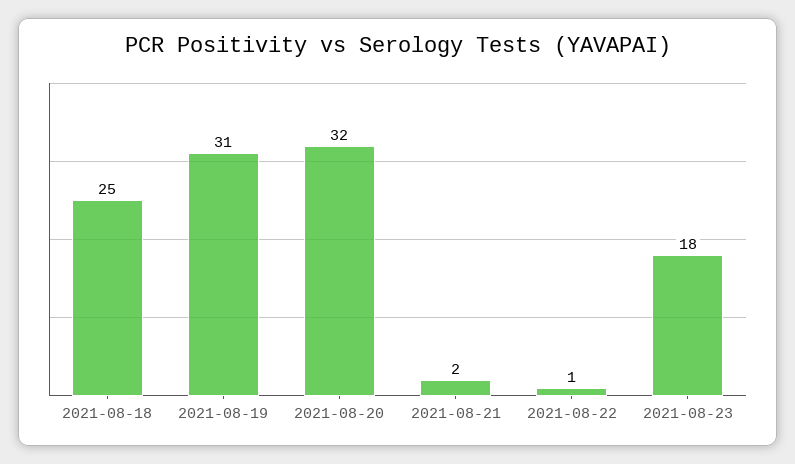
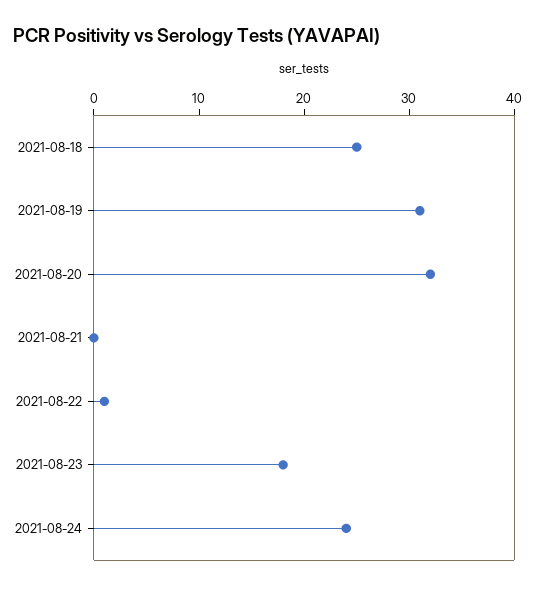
2021-08-21: 2 -> 0
2021-08-24: none -> 24

